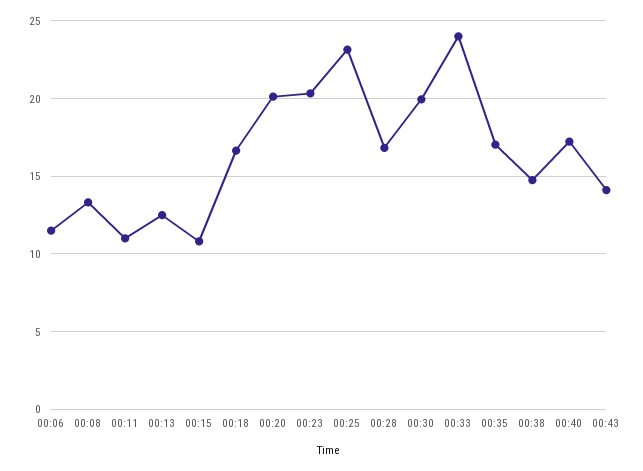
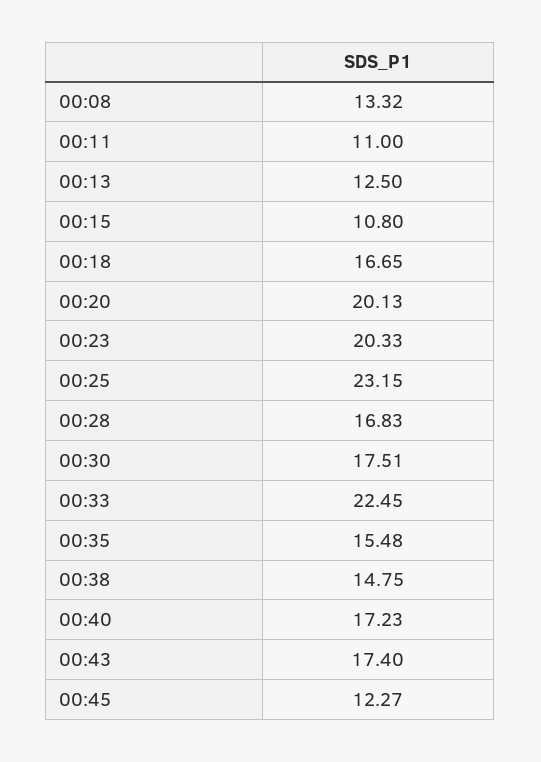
00:06: 11.5 -> none
00:30: 20 -> 17.51
00:33: 24 -> 22.45
00:35: 17 -> 15.48
00:43: 14 -> 17.4
00:45: none -> 12.27

